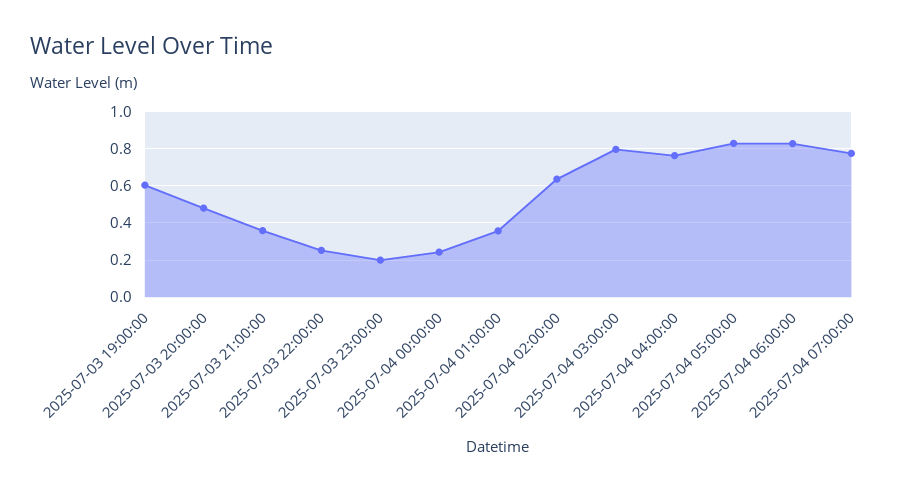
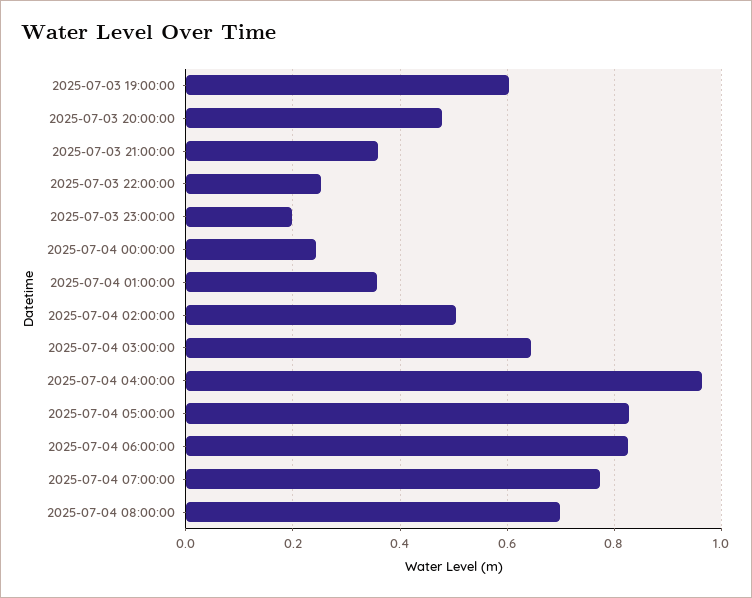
2025-07-04 02:00:00: 0.65 -> 0.5
2025-07-04 03:00:00: 0.8 -> 0.64
2025-07-04 04:00:00: 0.75 -> 0.96
2025-07-04 08:00:00: none -> 0.7

